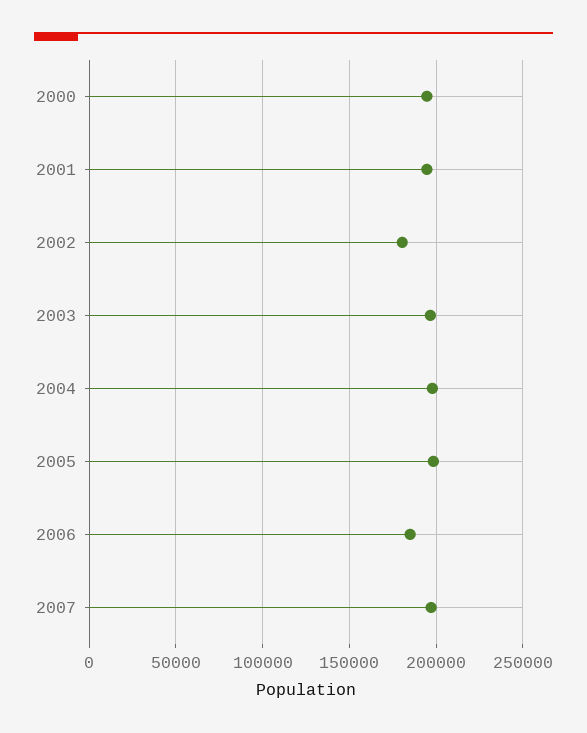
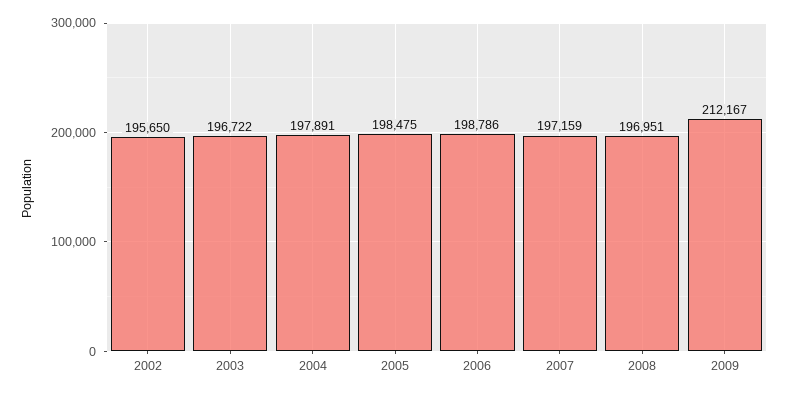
2000: 195000 -> none
2001: 195000 -> none
2002: 180000 -> 195650
2006: 185000 -> 198786
2008: none -> 196951
2009: none -> 212167

